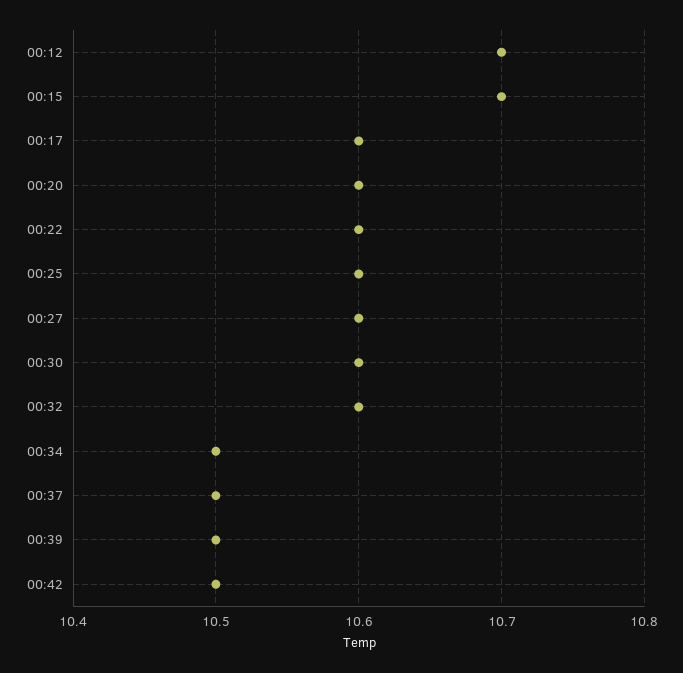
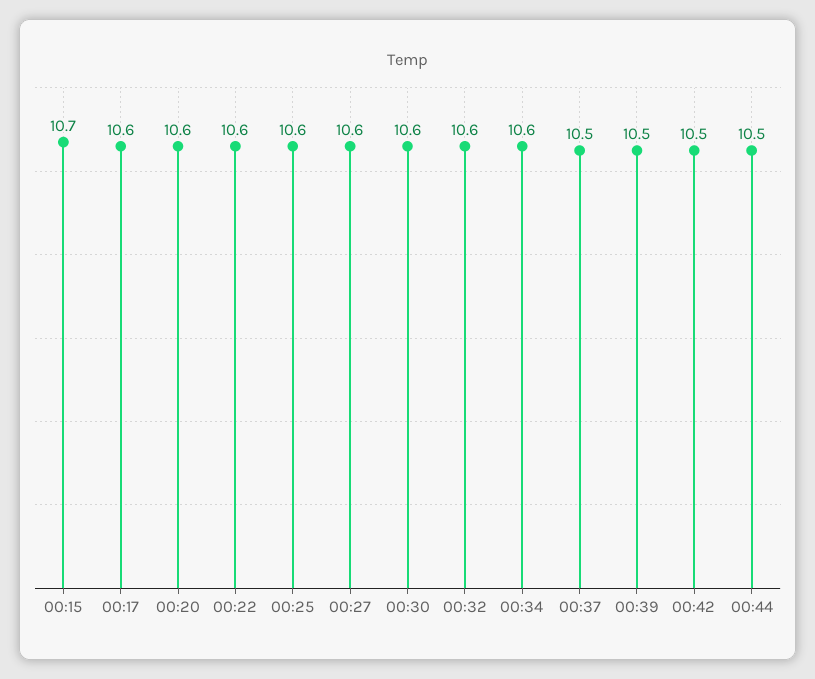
00:12: 10.7 -> none
00:34: 10.5 -> 10.6
00:44: none -> 10.5

